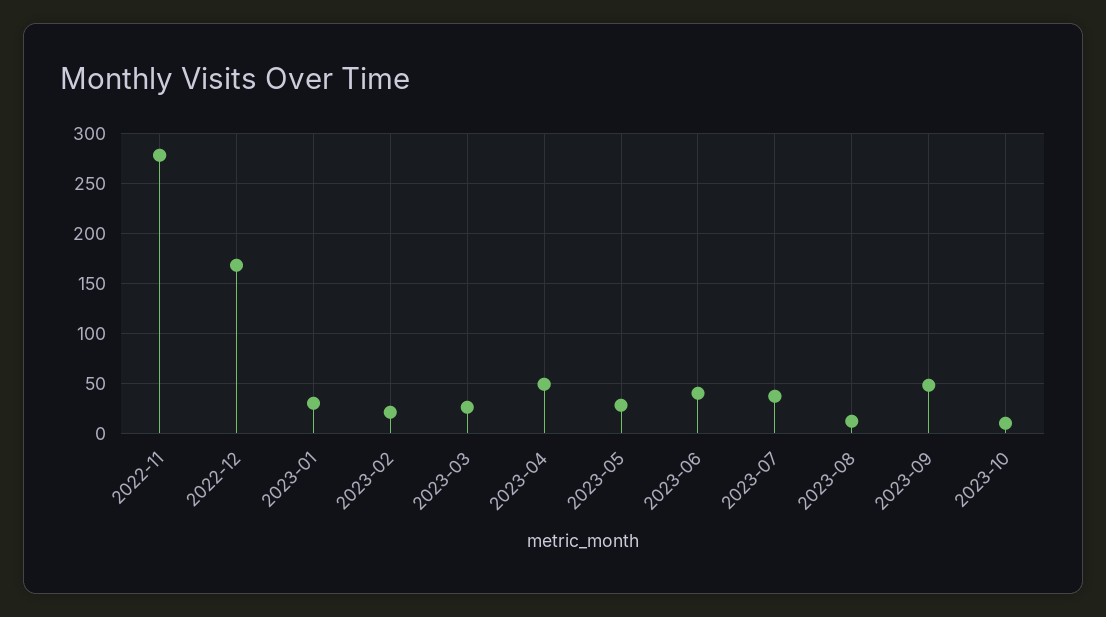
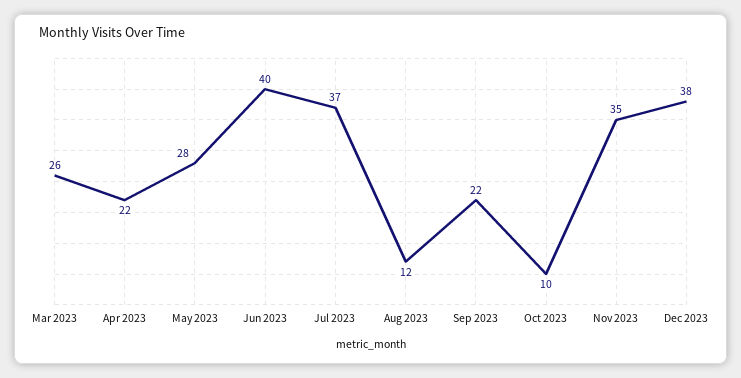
2022-11: 280 -> none
2022-12: 170 -> none
2023-01: 30 -> none
2023-02: 20 -> none
2023-04: 50 -> 22
2023-09: 50 -> 22
Nov 2023: none -> 35
Dec 2023: none -> 38

